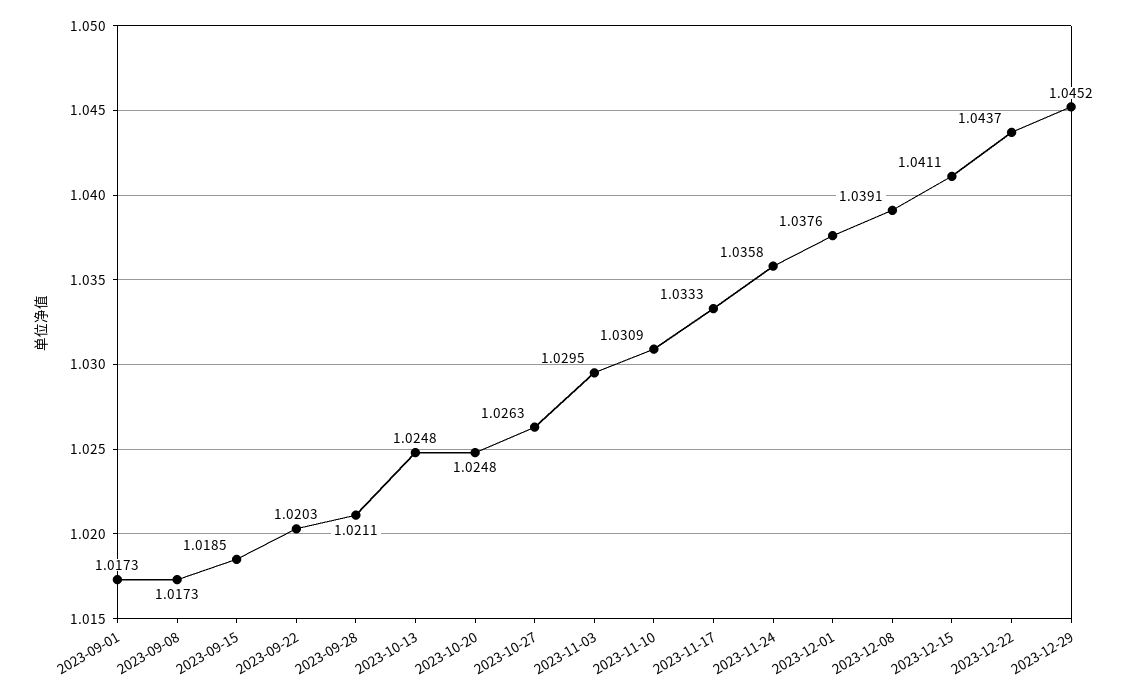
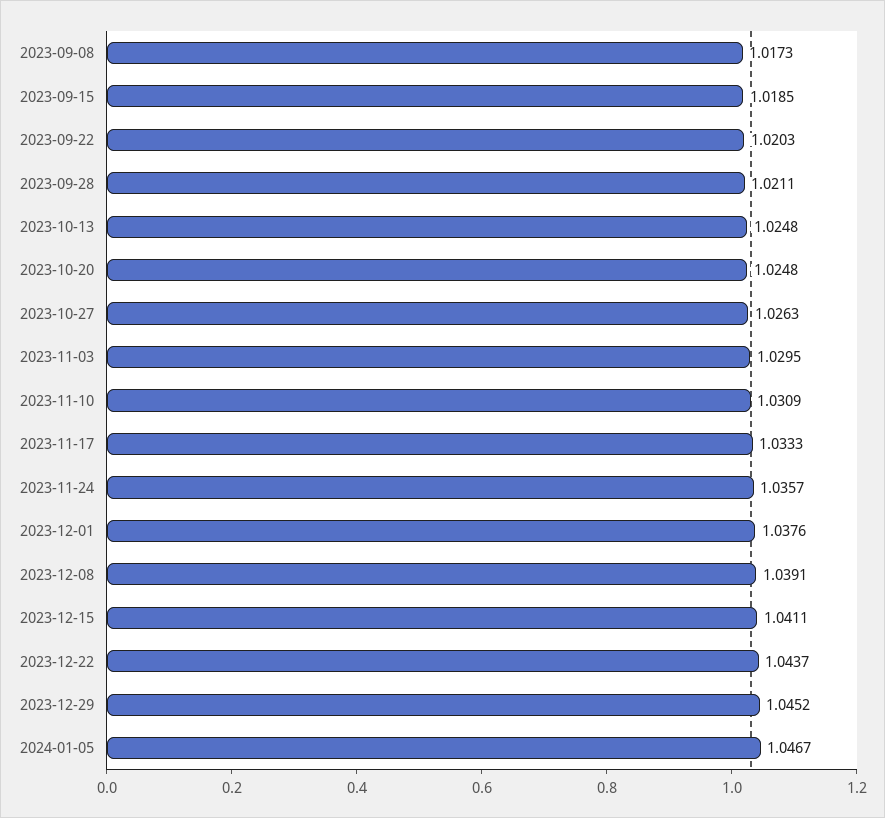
2023-09-01: 1.0173 -> none
2023-11-24: 1.0358 -> 1.0357
2024-01-05: none -> 1.0467

